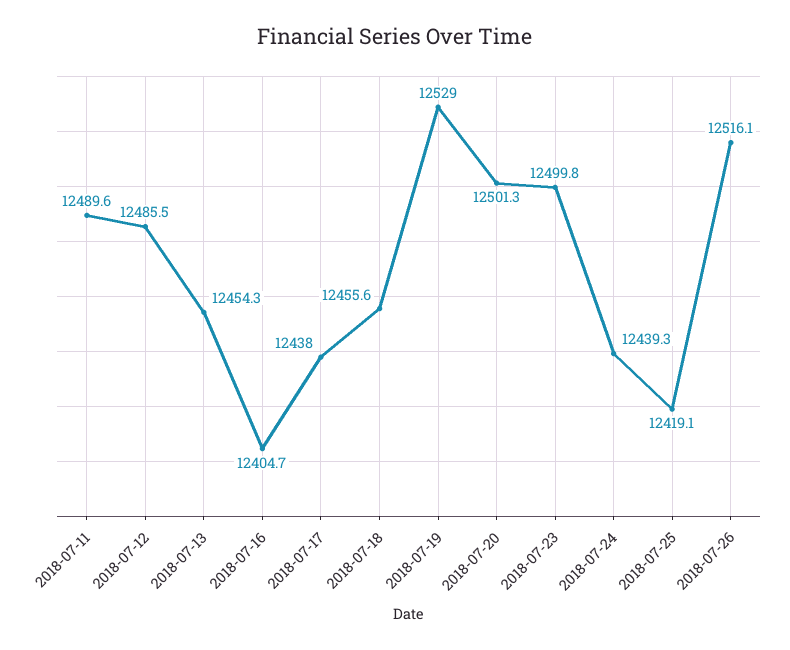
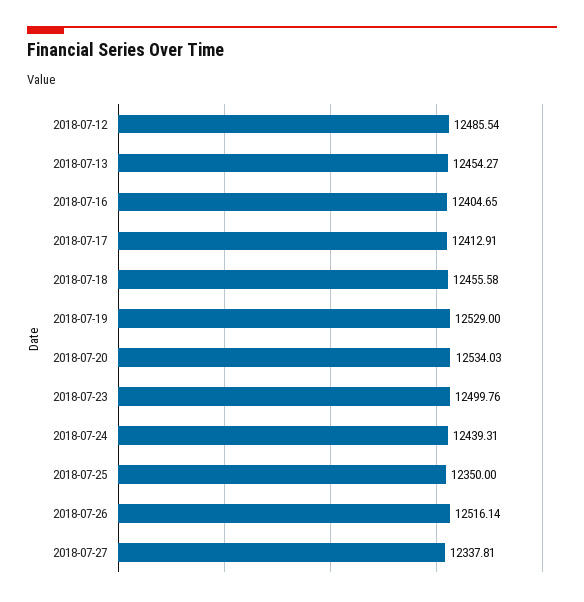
2018-07-11: 12489.6 -> none
2018-07-17: 12438 -> 12412.91
2018-07-20: 12501.3 -> 12534.03
2018-07-25: 12419.1 -> 12350
2018-07-27: none -> 12337.81

